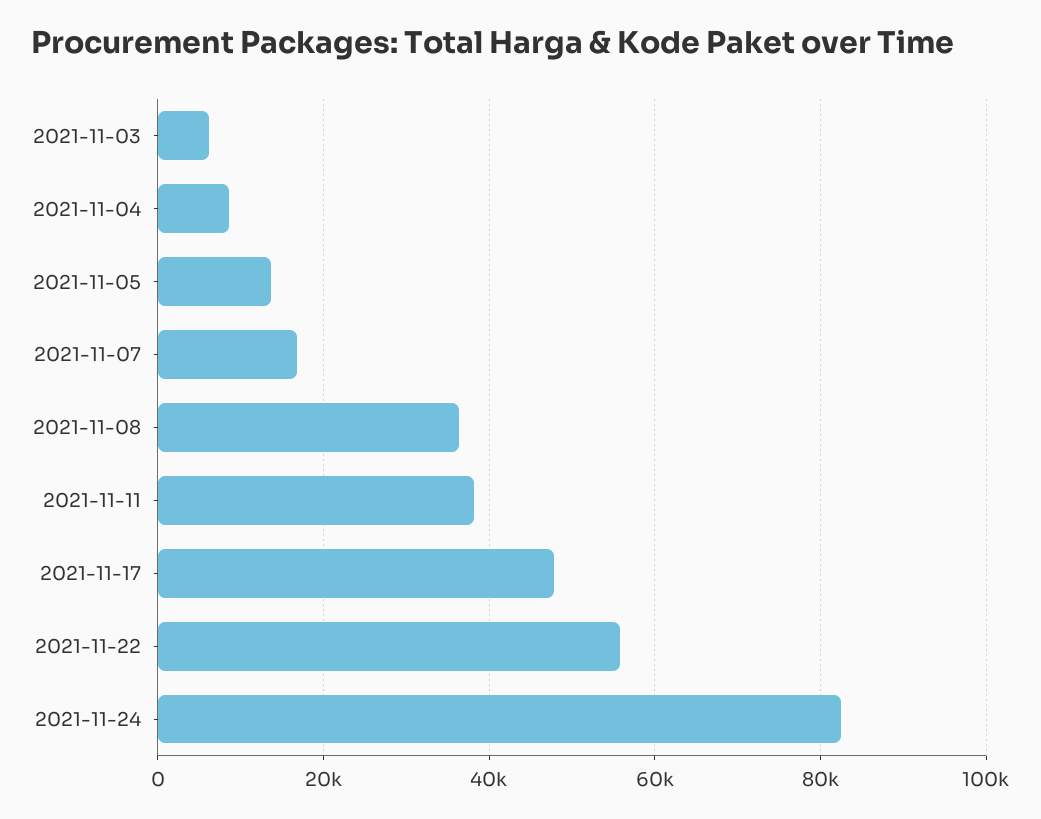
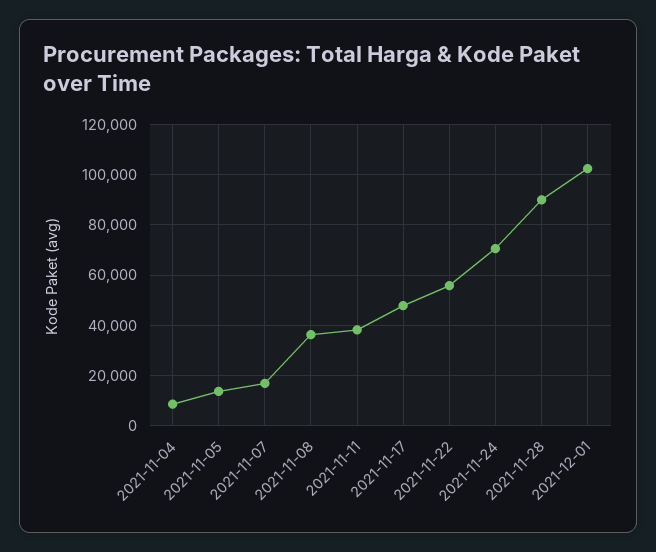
2021-11-03: 6000 -> none
2021-11-24: 82000 -> 70000
2021-11-28: none -> 90000
2021-12-01: none -> 102500

